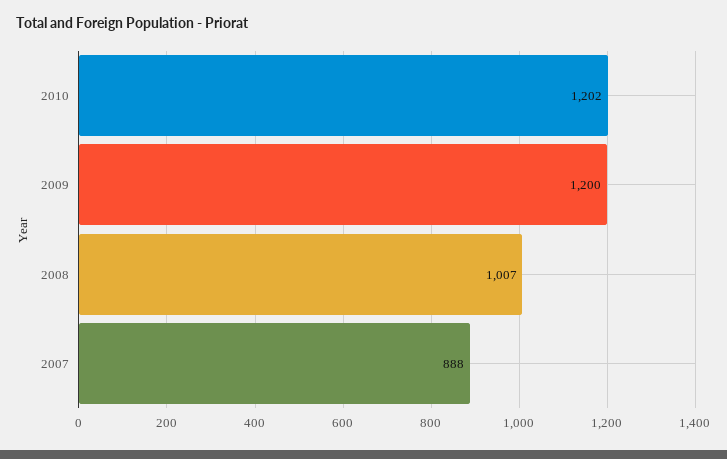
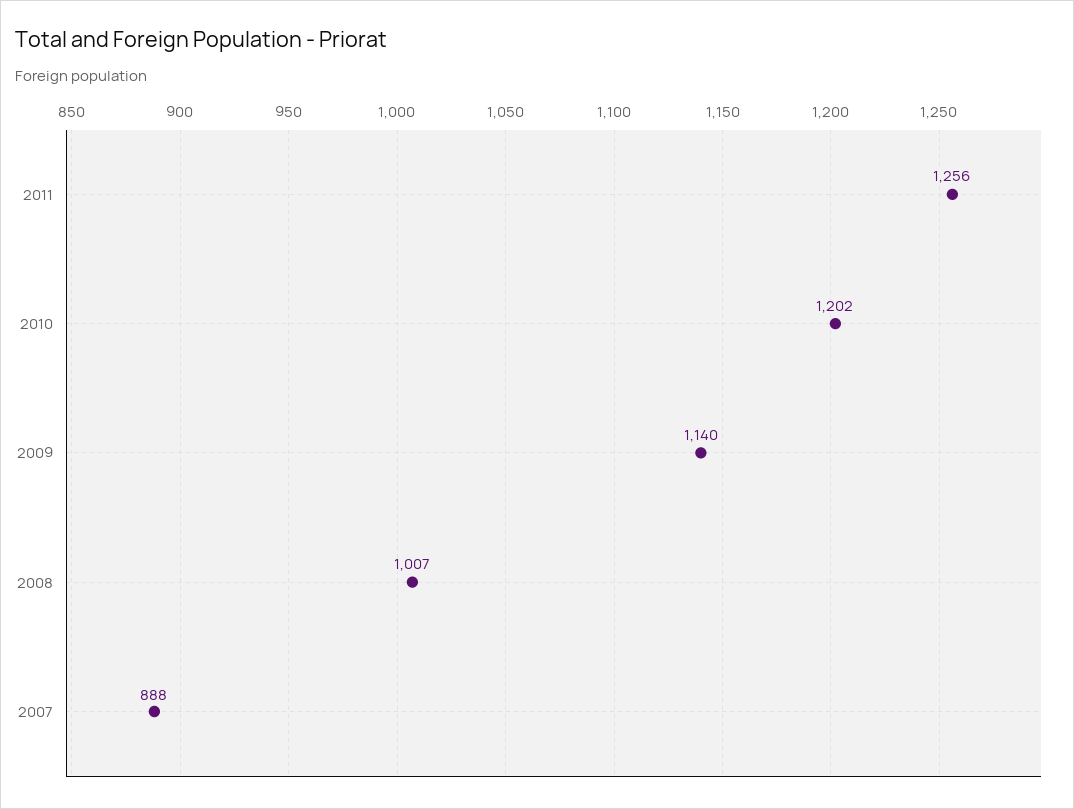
2009: 1200 -> 1140
2011: none -> 1256

